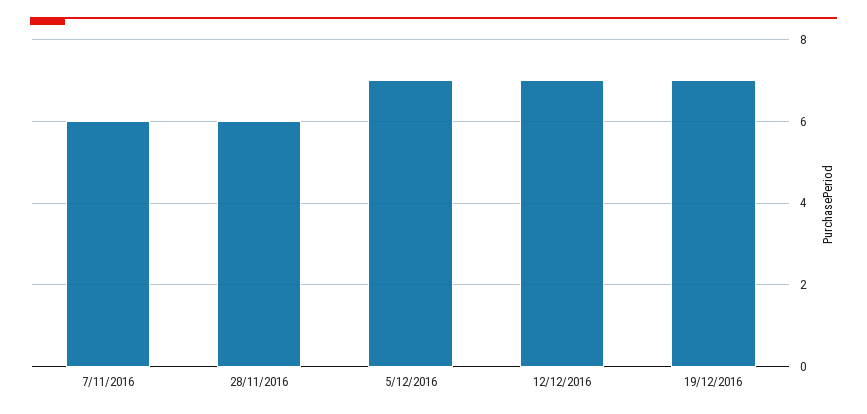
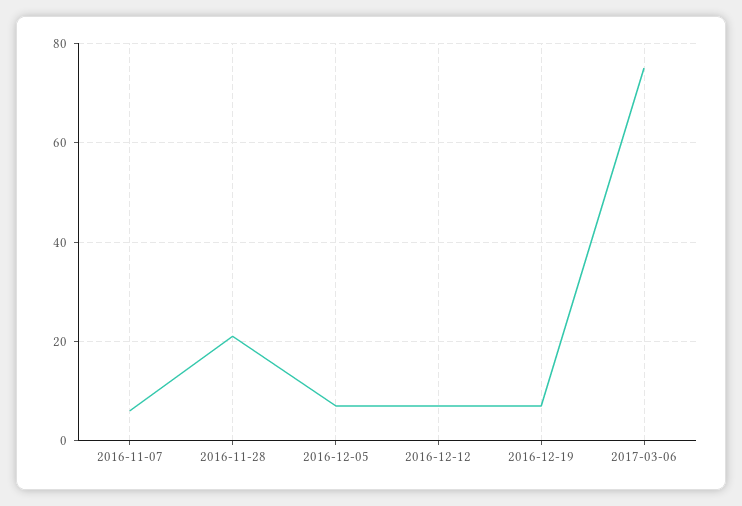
28/11/2016: 6 -> 20
2017-03-06: none -> 75

